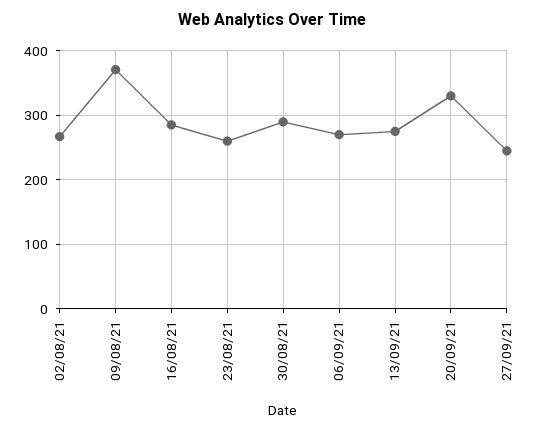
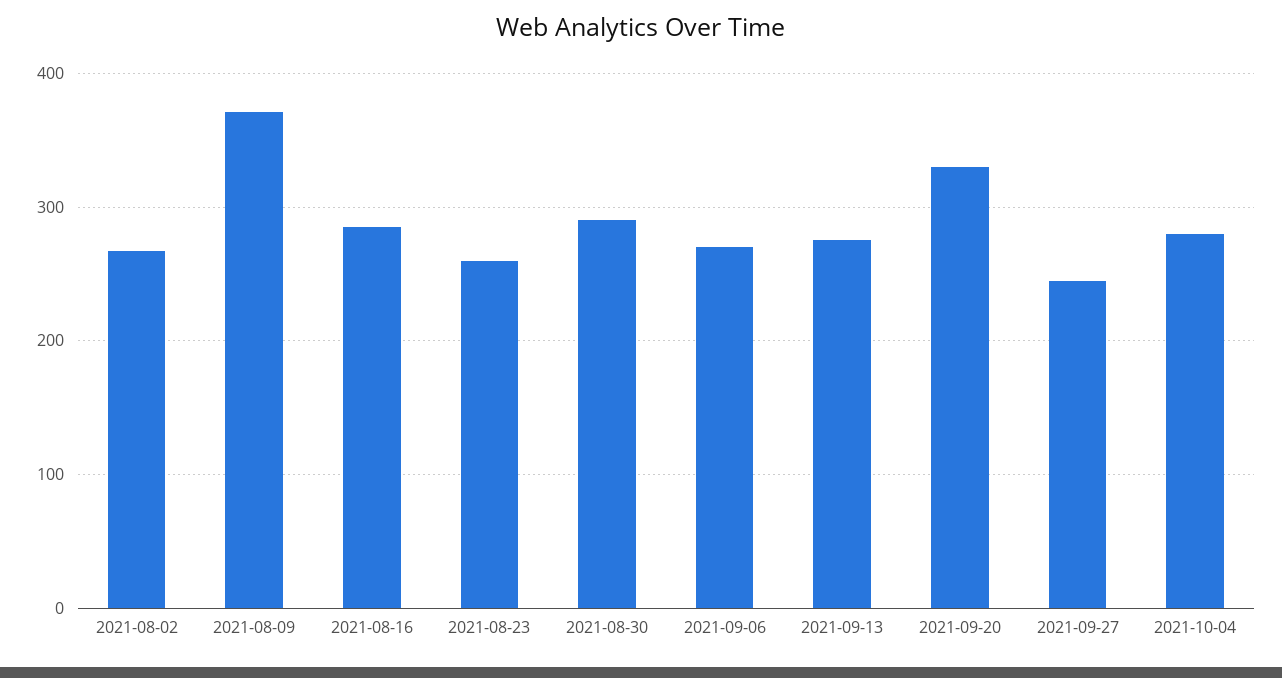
2021-10-04: none -> 280

